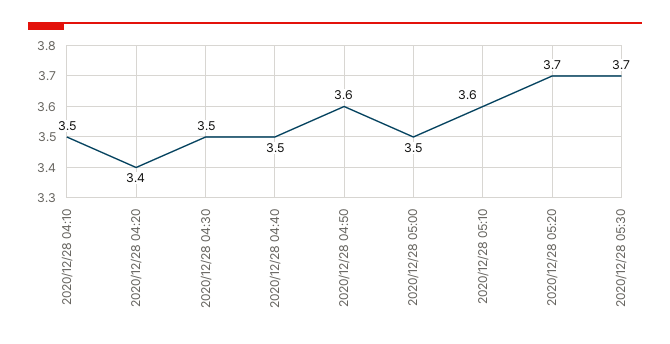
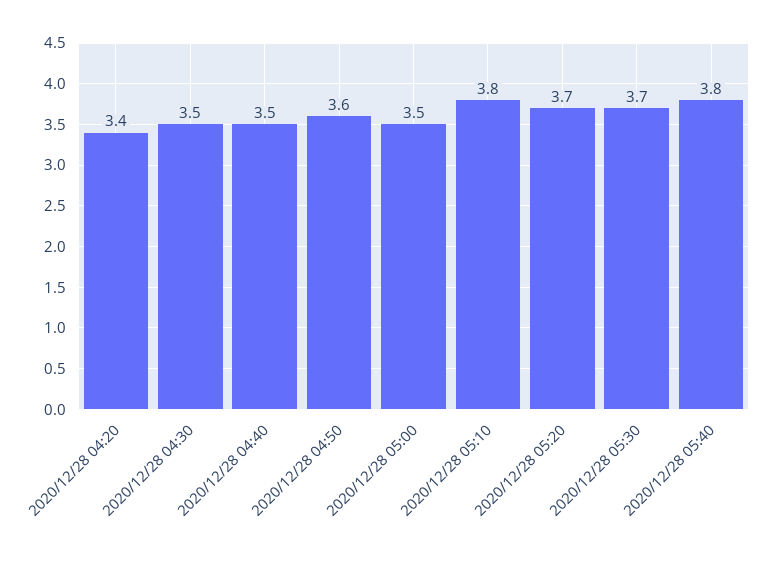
2020/12/28 04:10: 3.5 -> none
2020/12/28 05:10: 3.6 -> 3.8
2020/12/28 05:40: none -> 3.8

